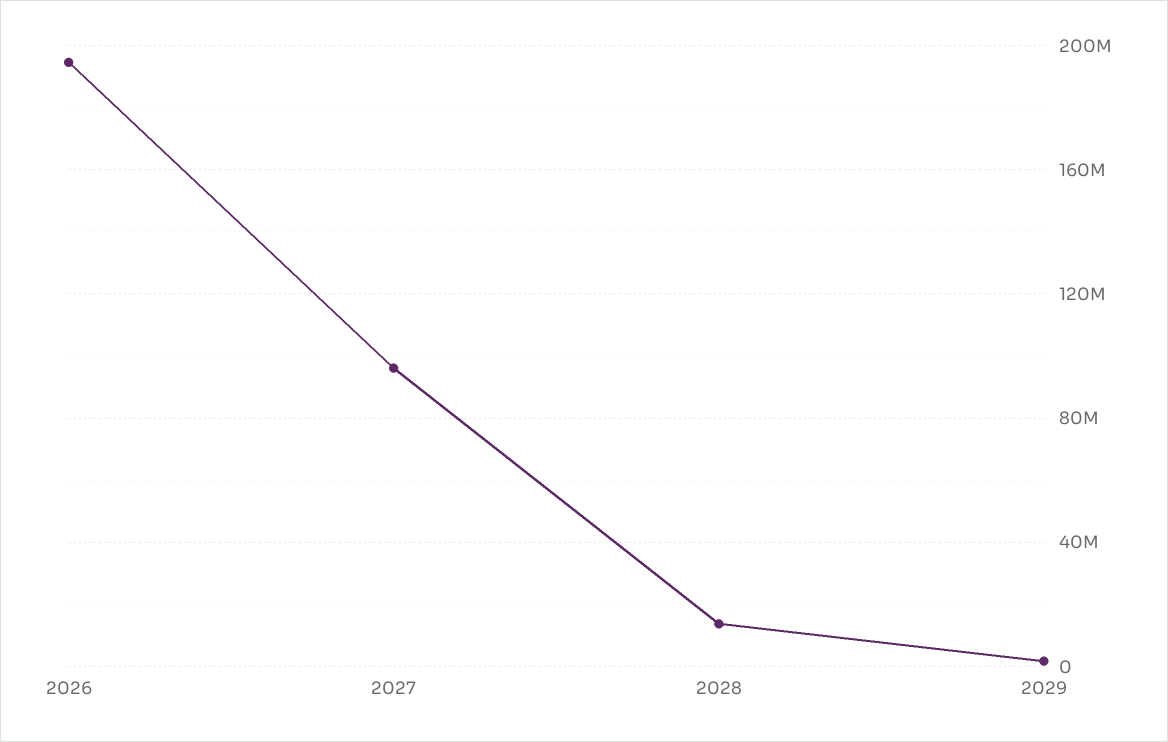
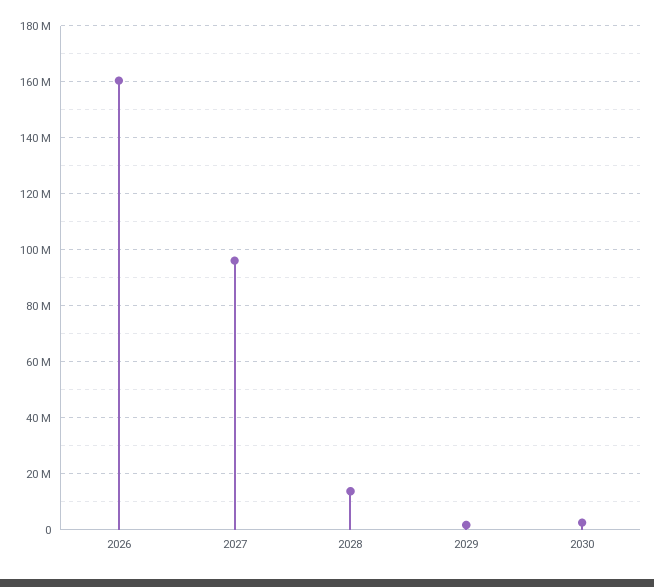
2026: 195000000 -> 160000000
2030: none -> 2500000

